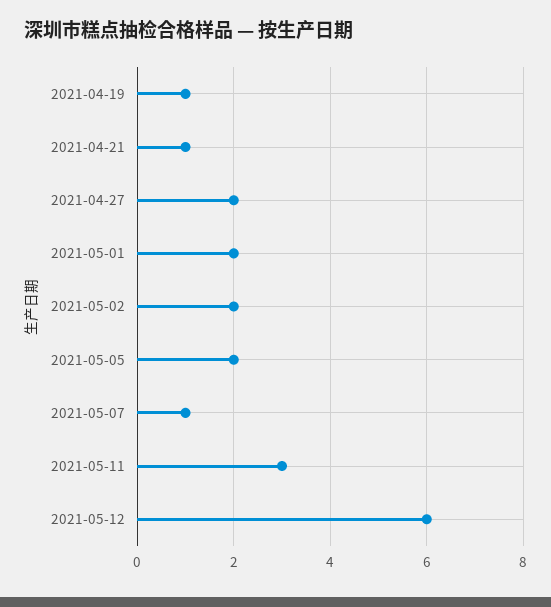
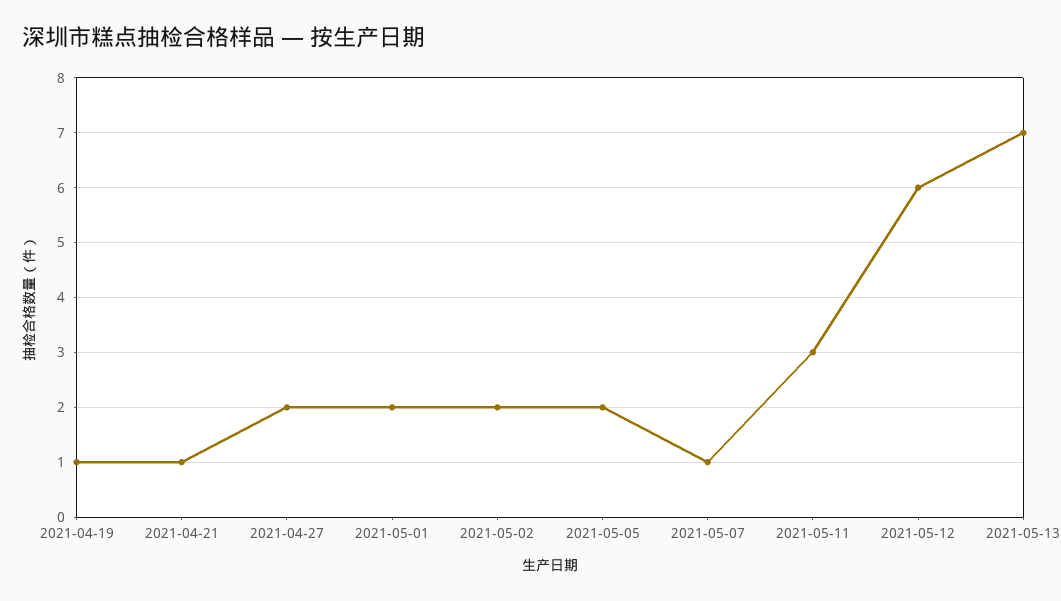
2021-05-13: none -> 7

